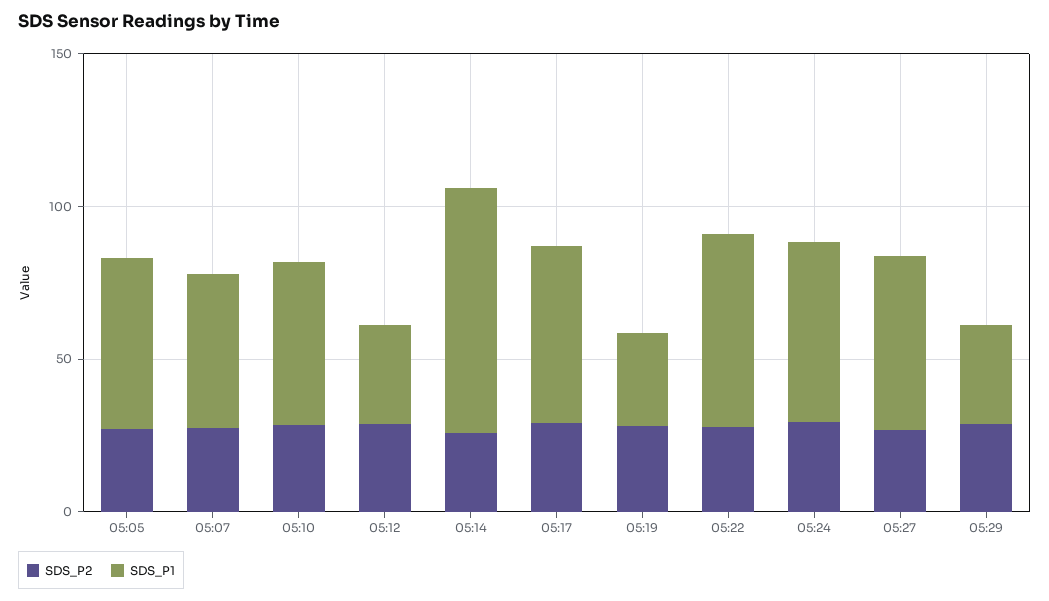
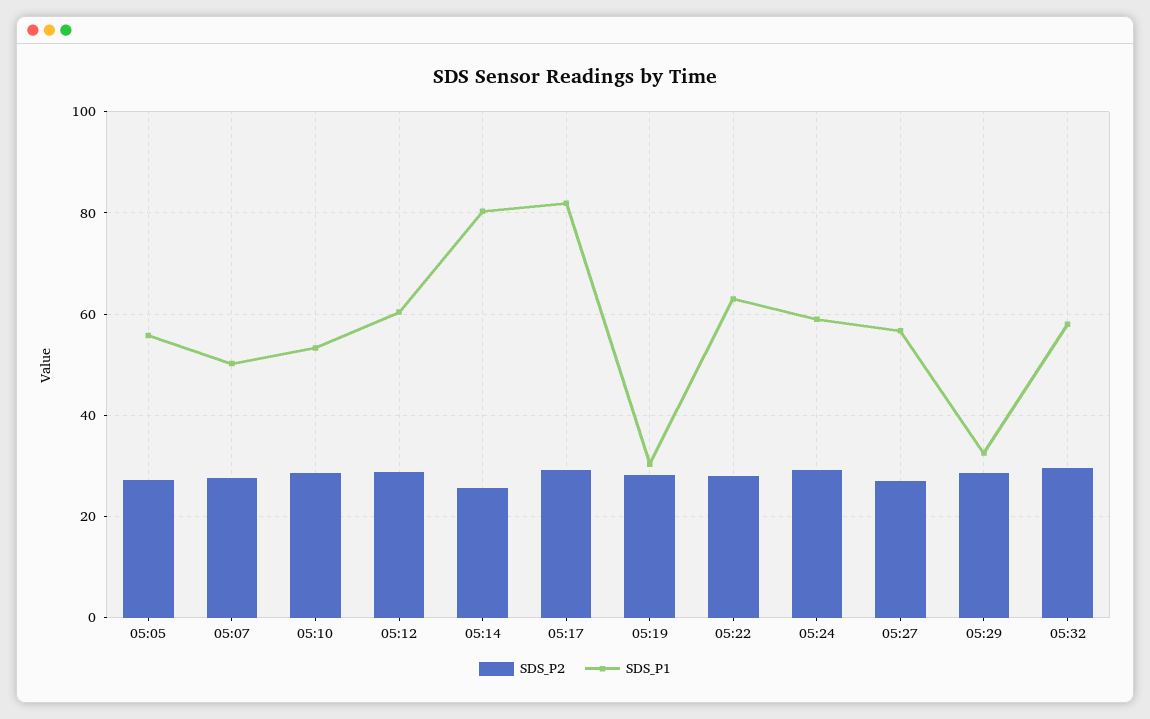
SDS_P1, 05:12: 30 -> 60
SDS_P1, 05:17: 60 -> 82
SDS_P2, 05:32: none -> 30
SDS_P1, 05:32: none -> 58

